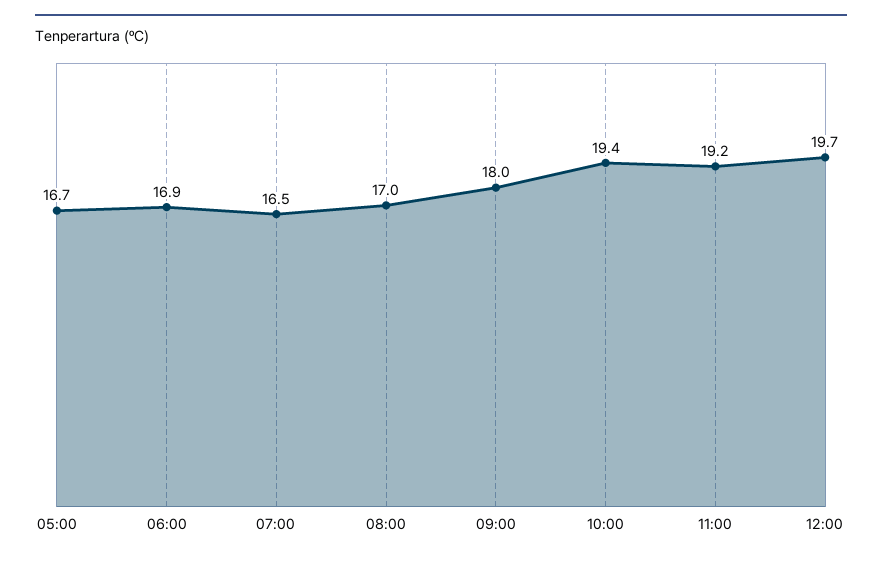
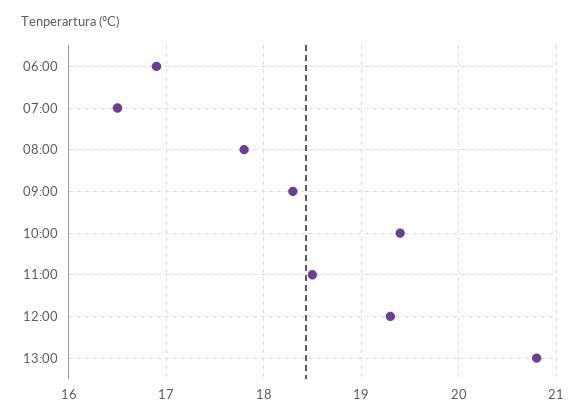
05:00: 16.7 -> none
08:00: 17 -> 17.8
09:00: 18 -> 18.3
11:00: 19.2 -> 18.5
12:00: 19.7 -> 19.3
13:00: none -> 20.8

